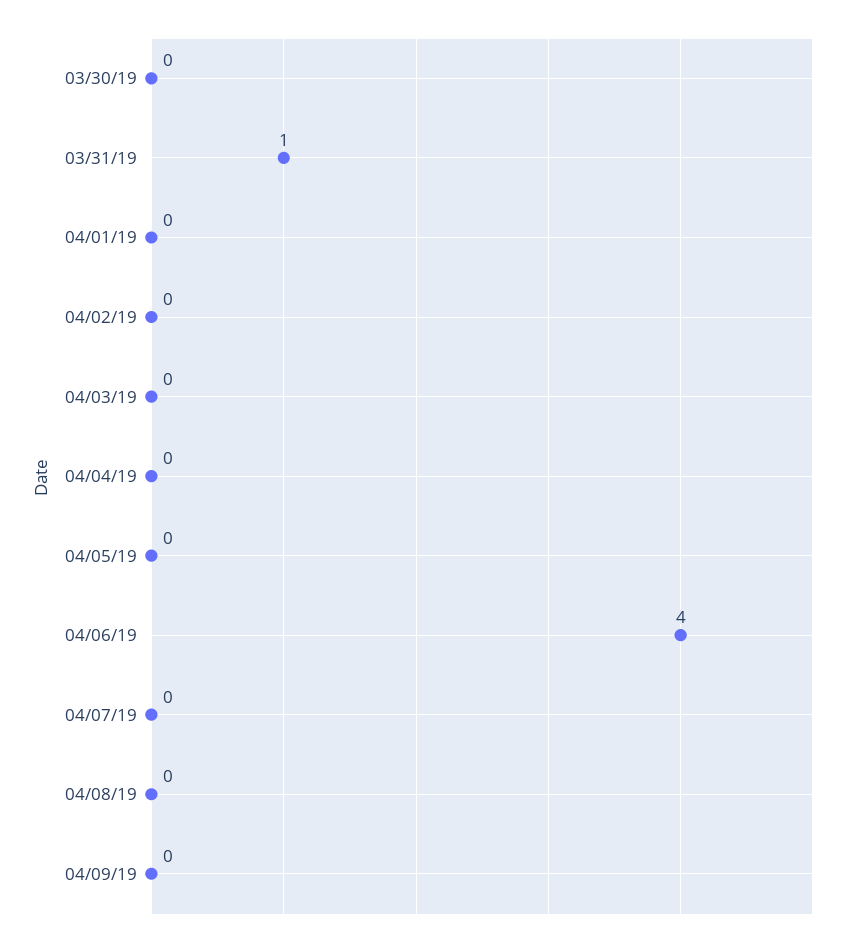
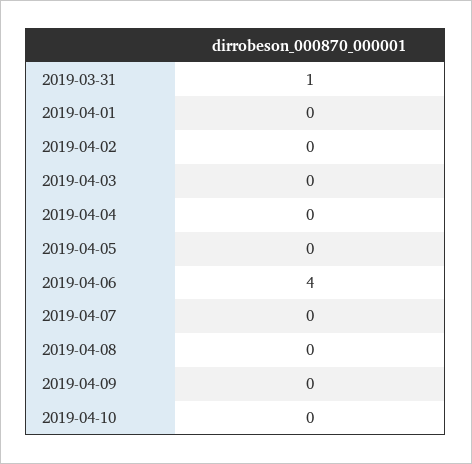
03/30/19: 0 -> none
2019-04-10: none -> 0

